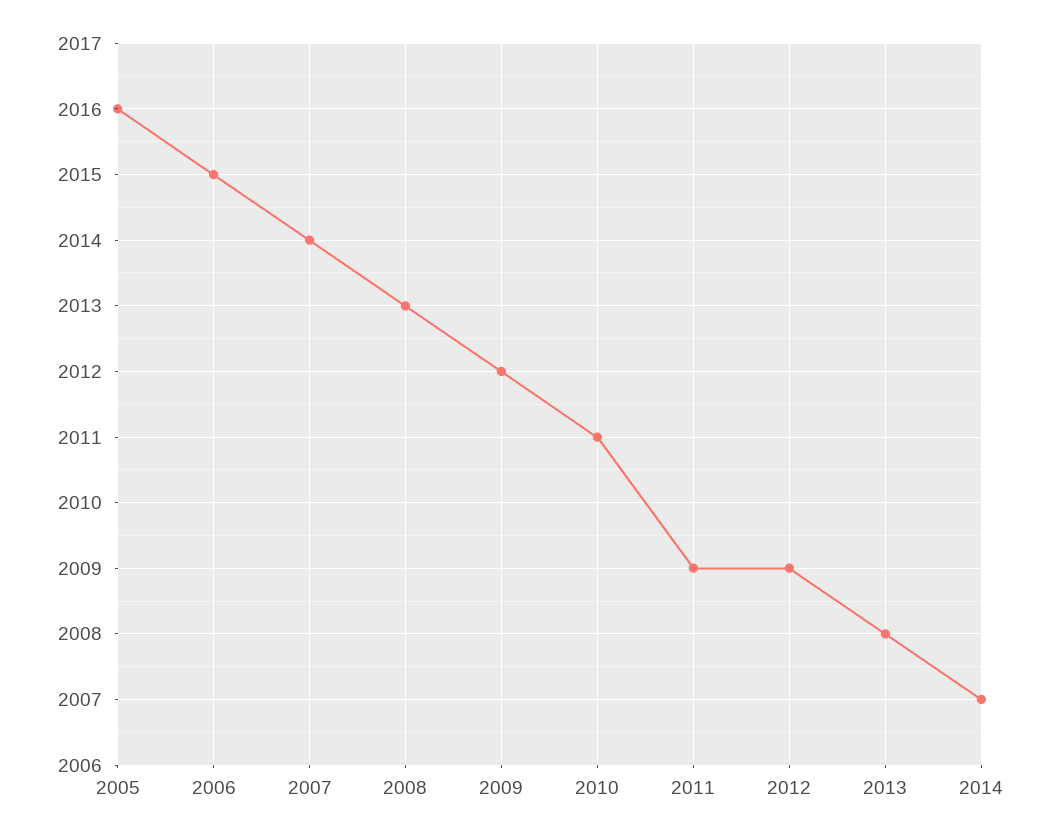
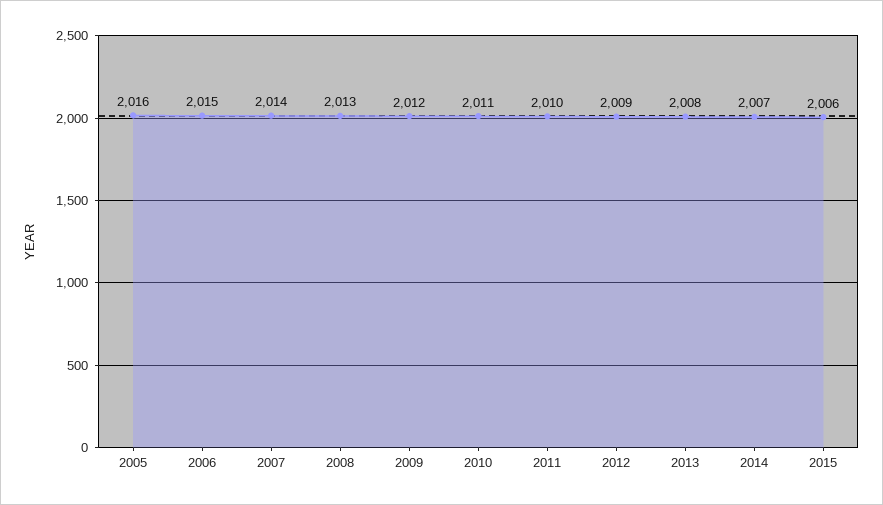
2011: 2009 -> 2010
2015: none -> 2006

